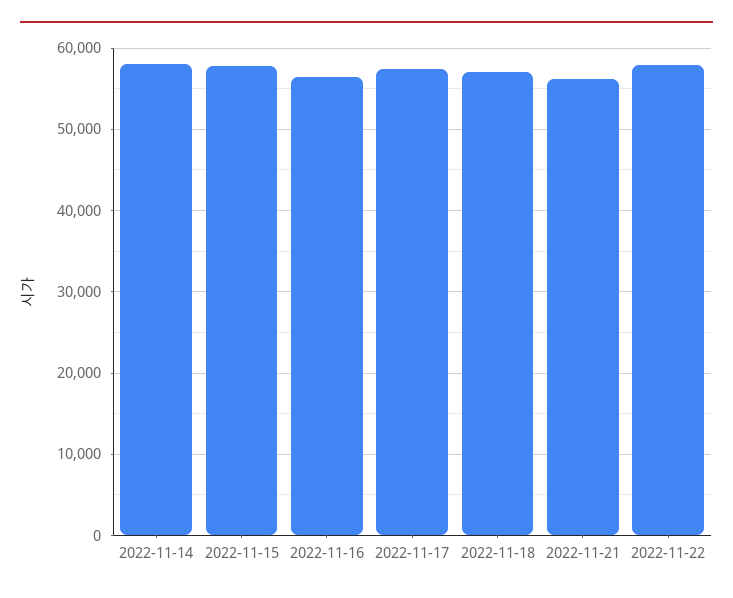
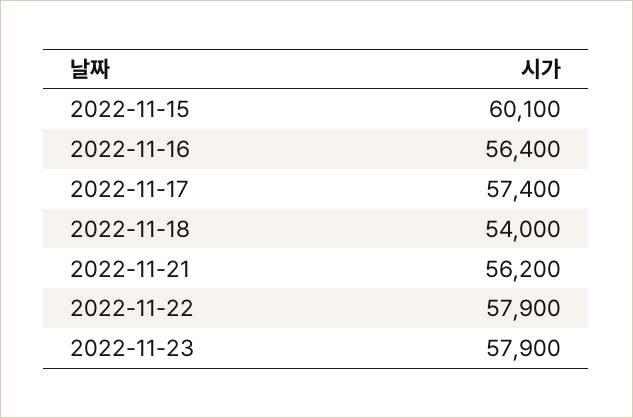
2022-11-14: 58000 -> none
2022-11-15: 58000 -> 60100
2022-11-18: 57000 -> 54000
2022-11-23: none -> 57900

